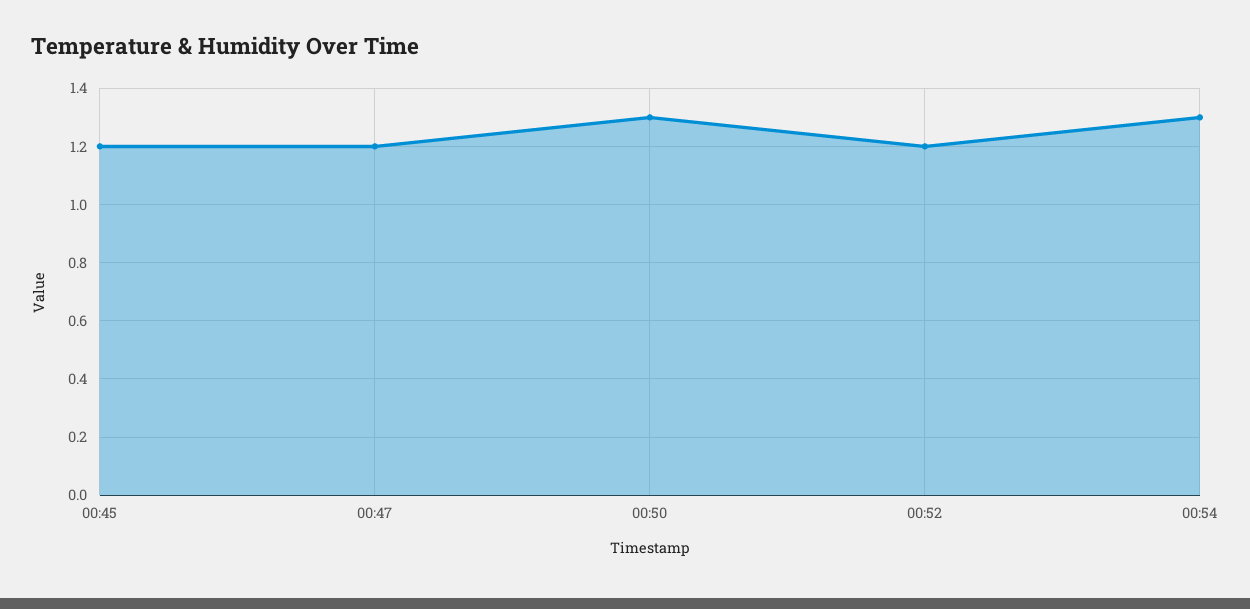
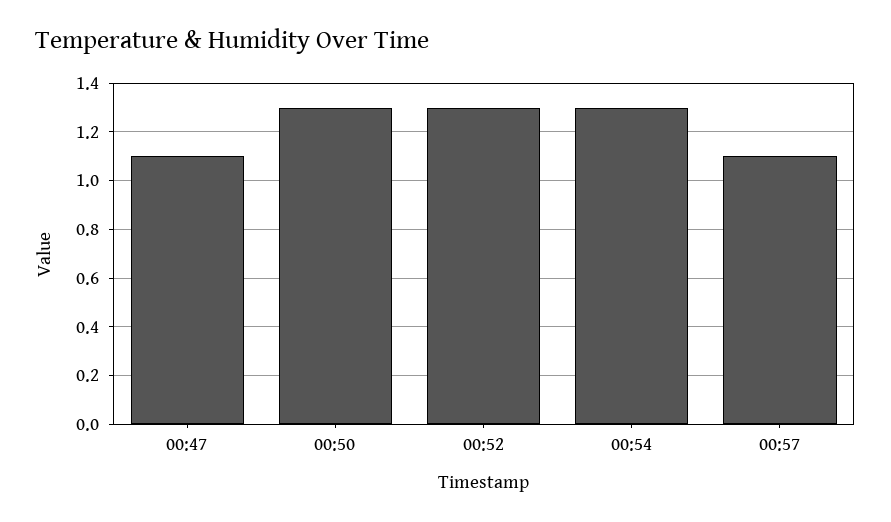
00:45: 1.2 -> none
00:47: 1.2 -> 1.1
00:52: 1.2 -> 1.3
00:57: none -> 1.1

